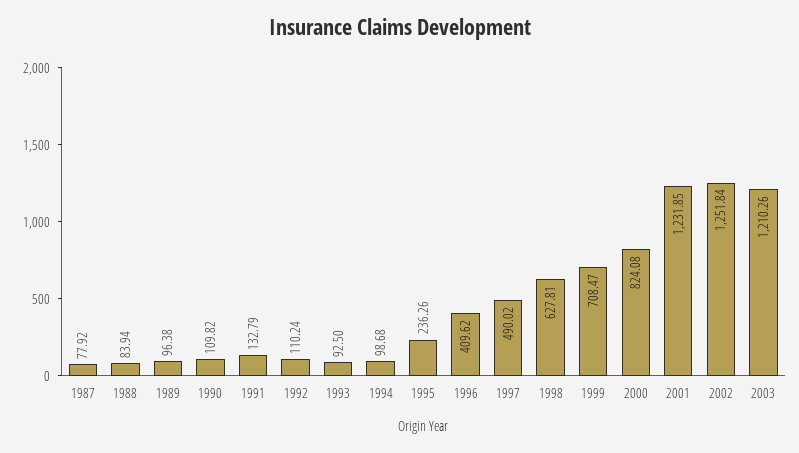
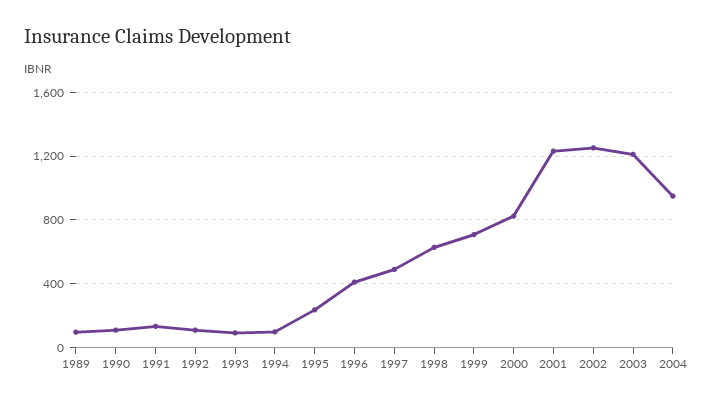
1987: 77.92 -> none
1988: 83.94 -> none
2004: none -> 950

